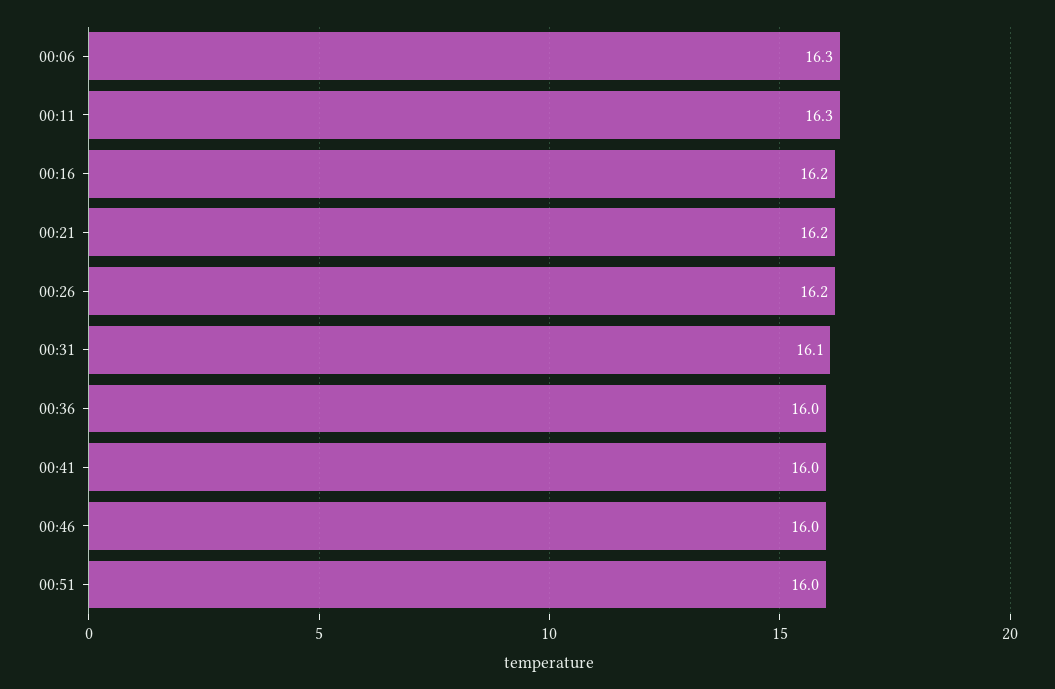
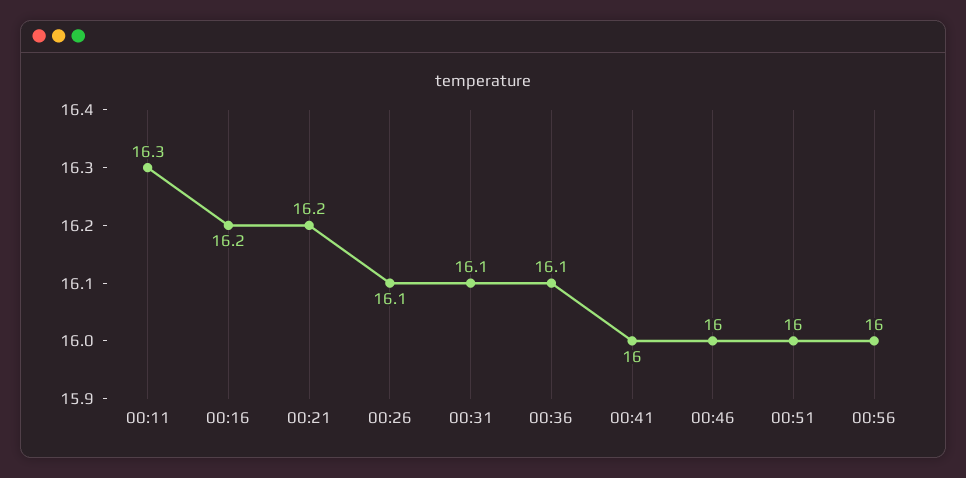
00:06: 16.3 -> none
00:26: 16.2 -> 16.1
00:36: 16 -> 16.1
00:56: none -> 16

